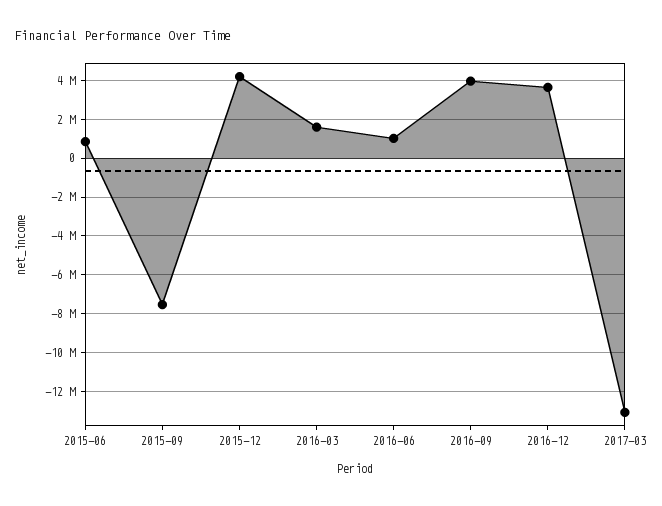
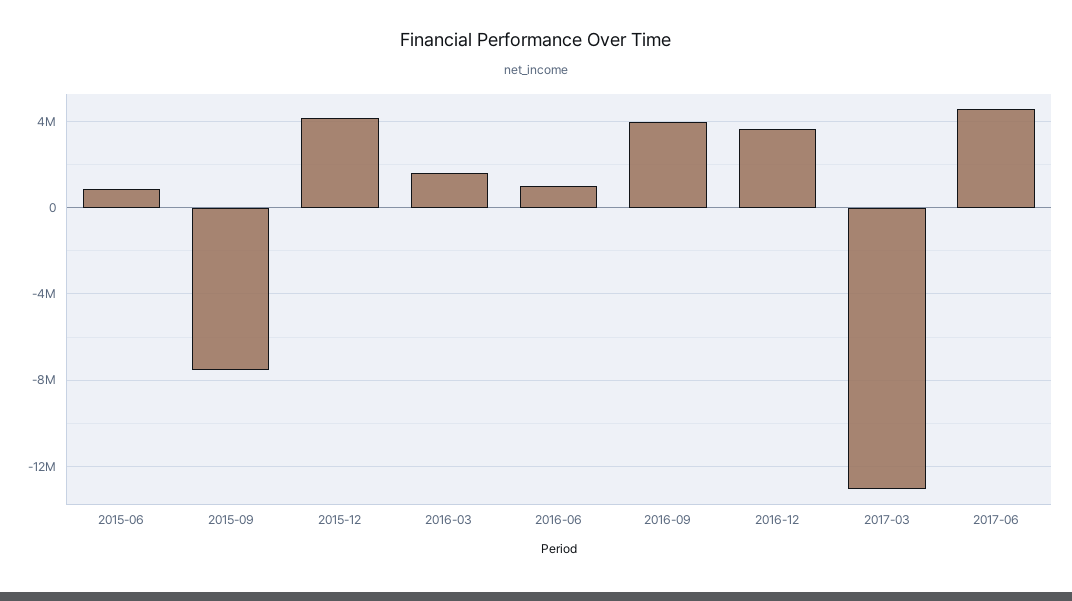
2017-06: none -> 4500000

